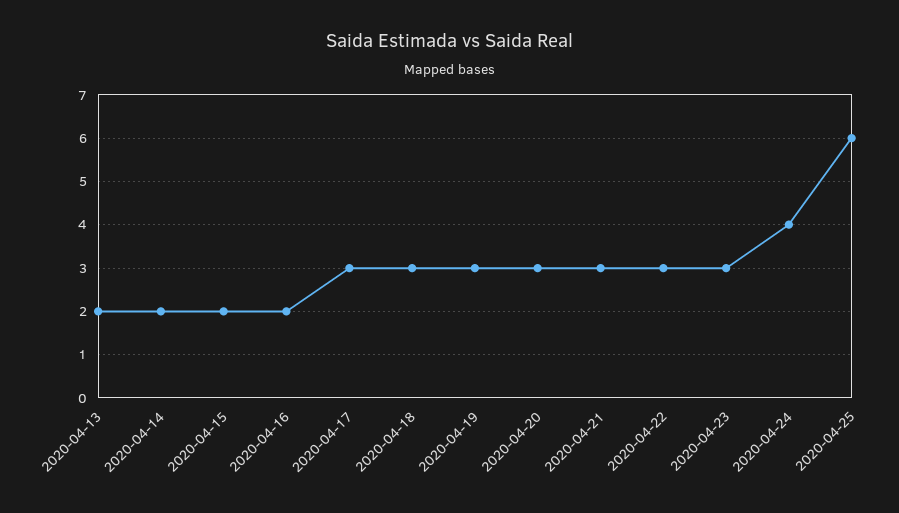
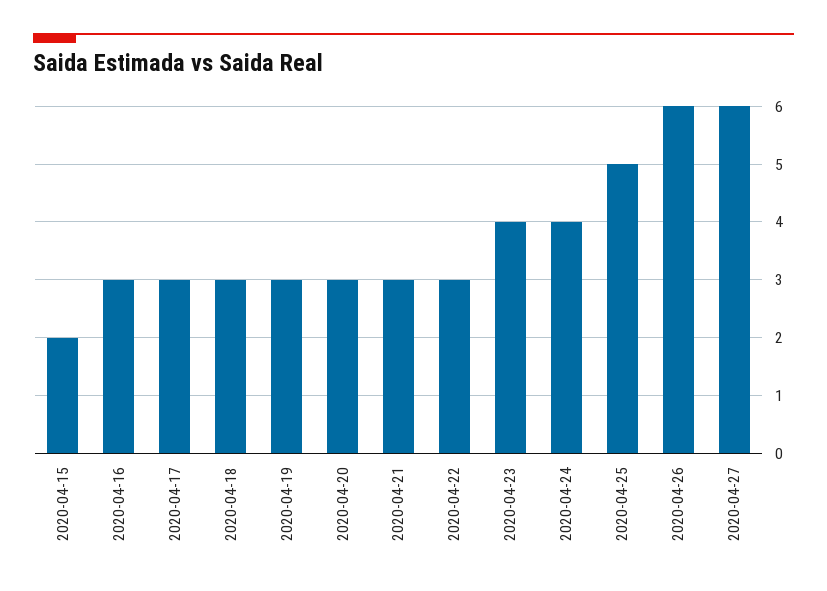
2020-04-13: 2 -> none
2020-04-14: 2 -> none
2020-04-16: 2 -> 3
2020-04-23: 3 -> 4
2020-04-25: 6 -> 5
2020-04-26: none -> 6
2020-04-27: none -> 6

